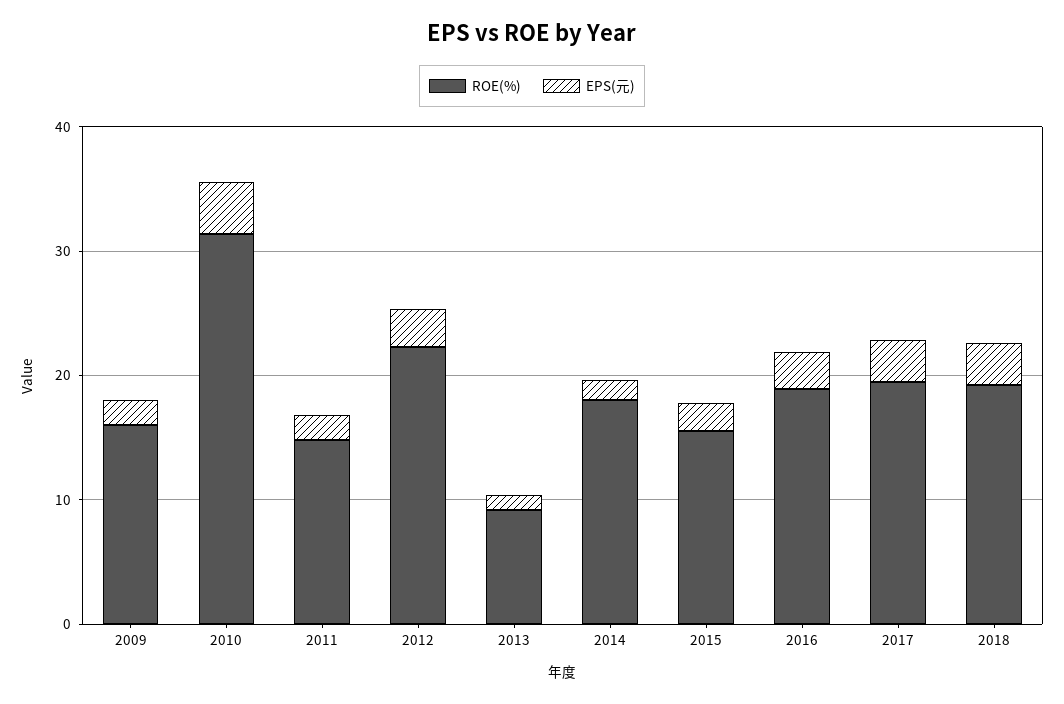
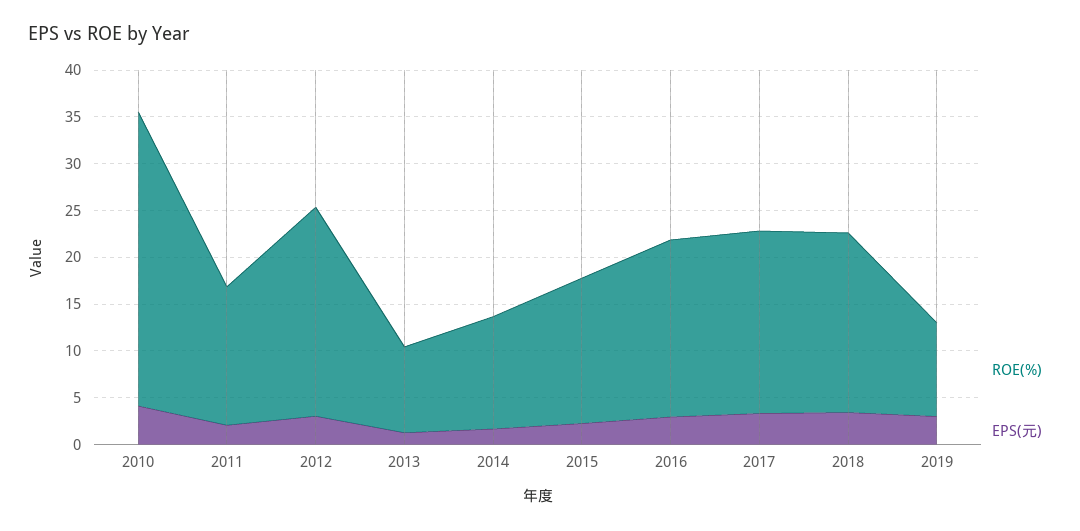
ROE(%), 2009: 16 -> none
EPS(元), 2009: 2 -> none
ROE(%), 2014: 18 -> 12
ROE(%), 2019: none -> 10
EPS(元), 2019: none -> 3

